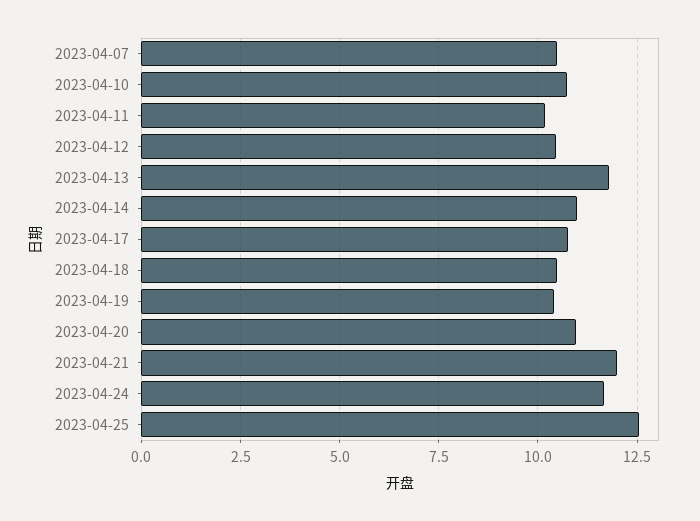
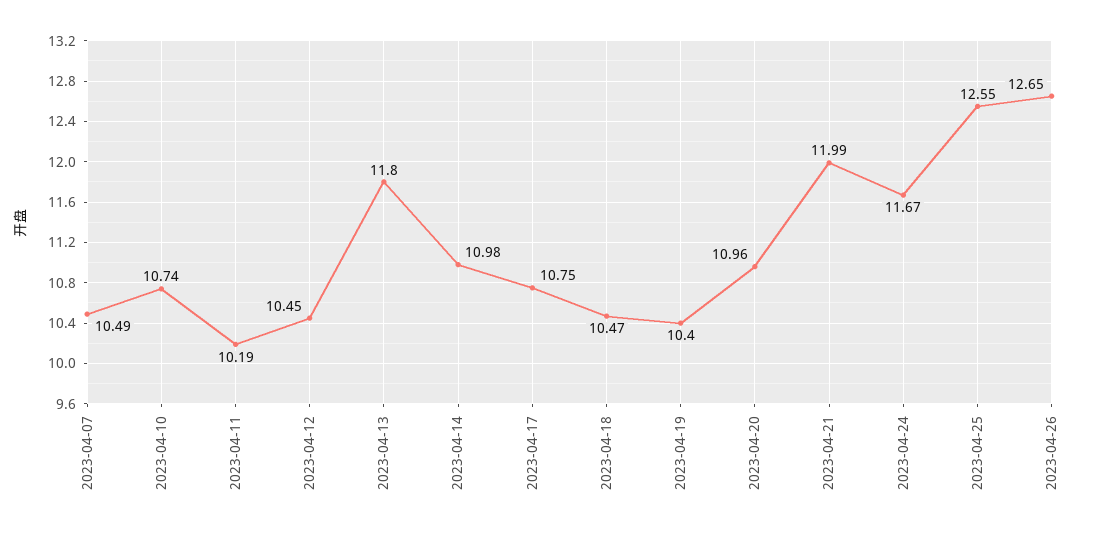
2023-04-26: none -> 12.65

